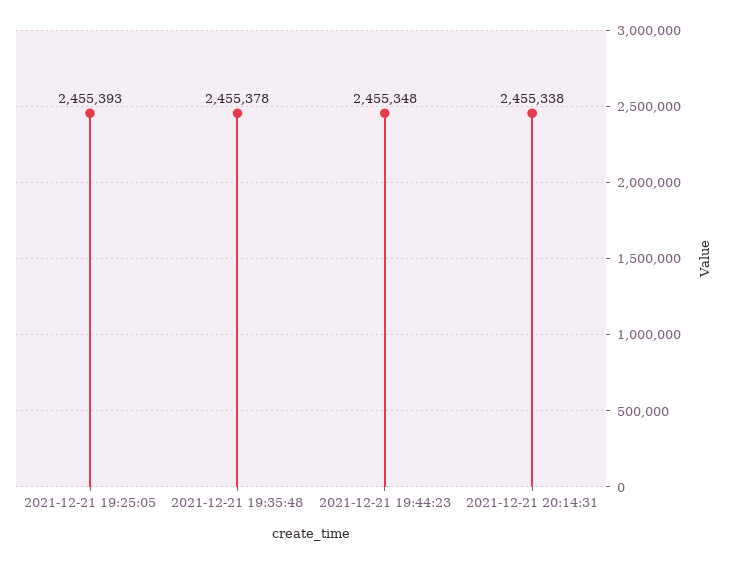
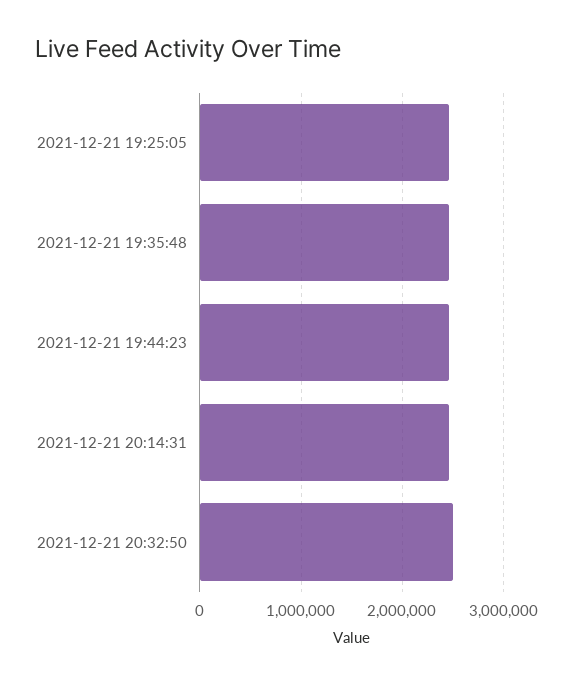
2021-12-21 20:32:50: none -> 2500000

